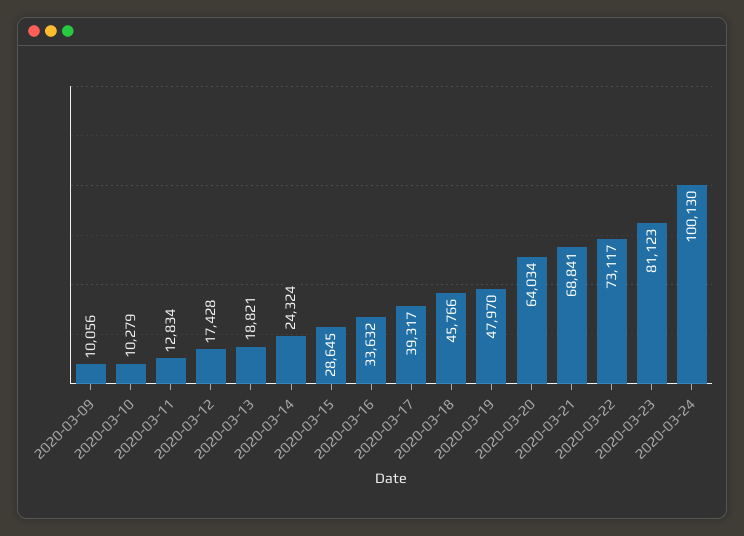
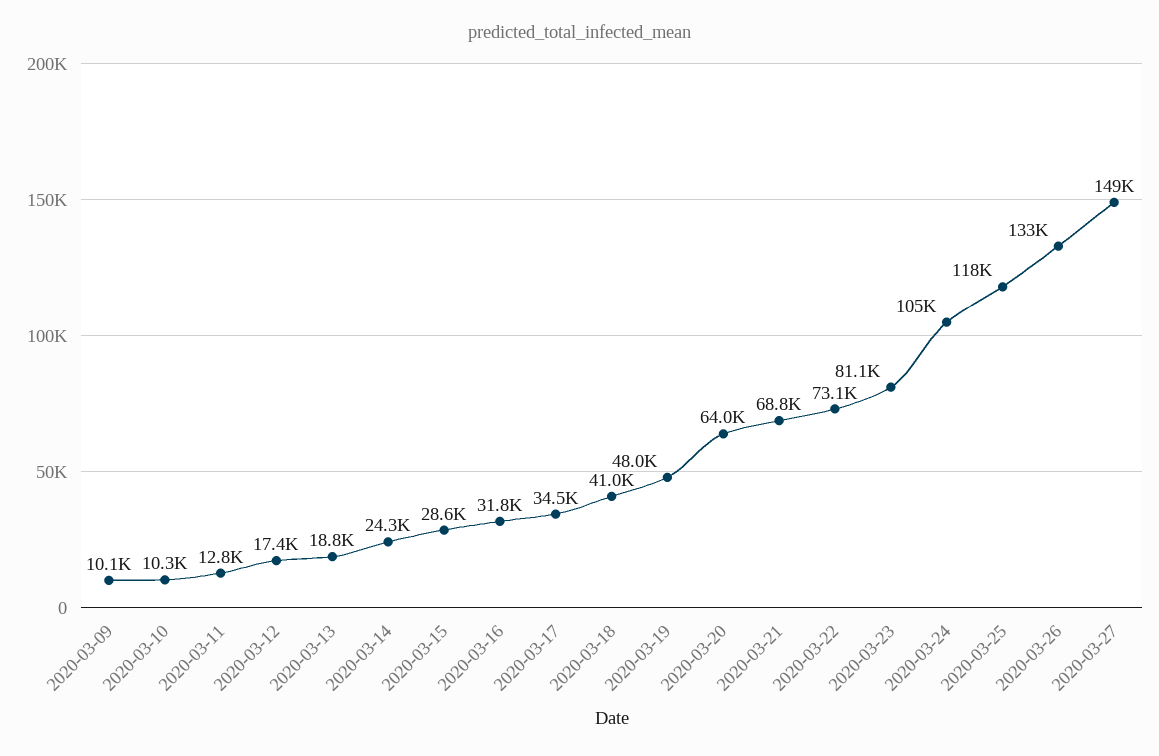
2020-03-16: 33632 -> 31800
2020-03-17: 39317 -> 34500
2020-03-18: 45766 -> 41000
2020-03-24: 100130 -> 105000
2020-03-25: none -> 118000
2020-03-26: none -> 133000
2020-03-27: none -> 149000

